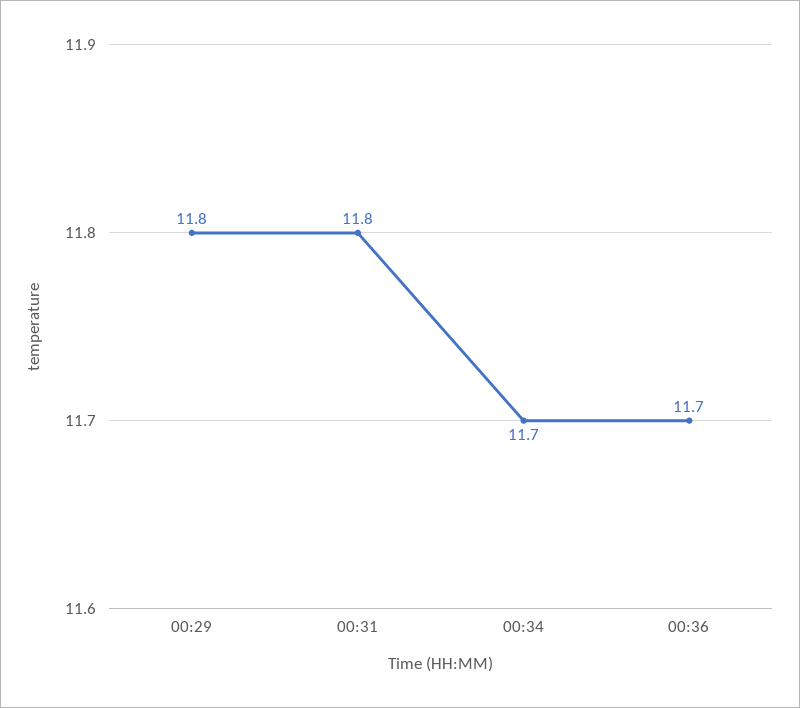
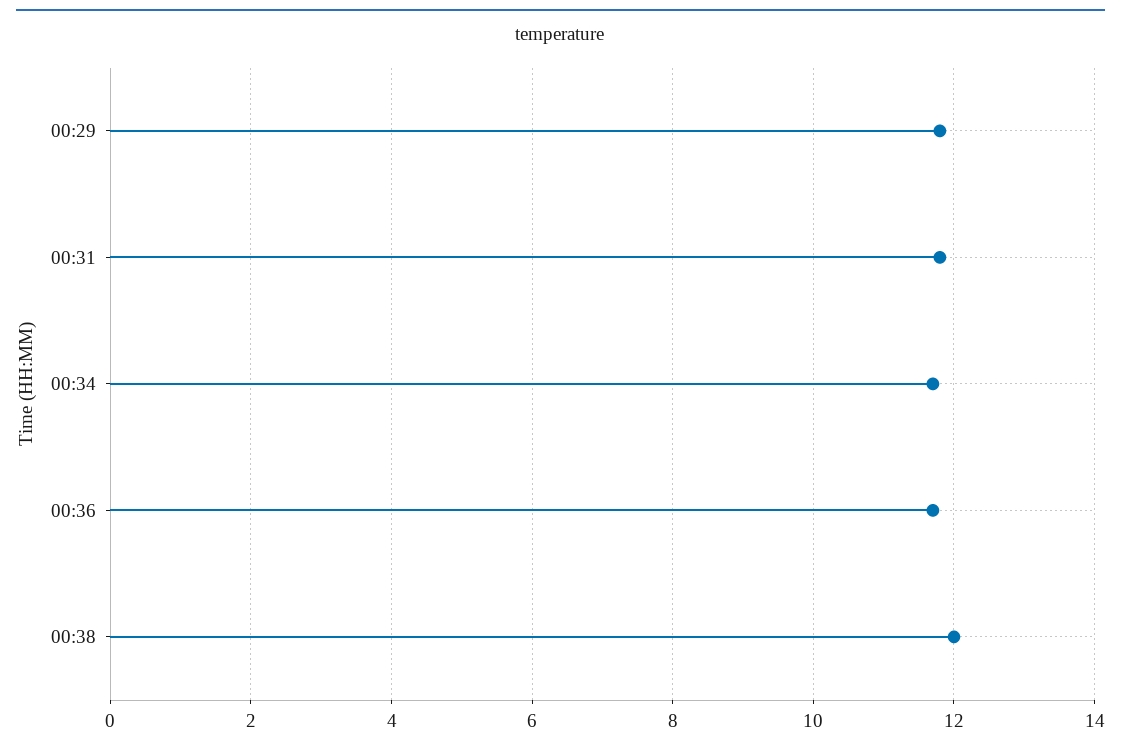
00:38: none -> 12

